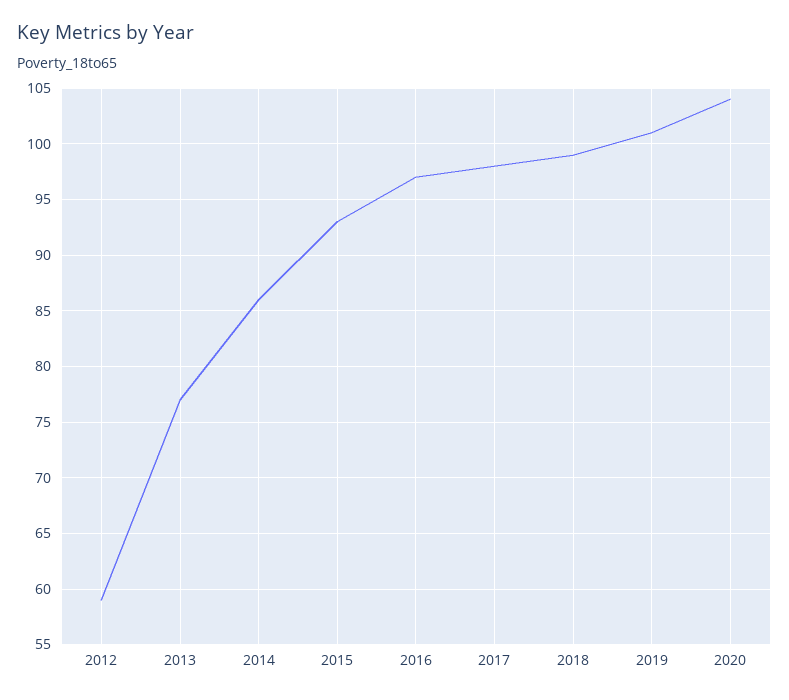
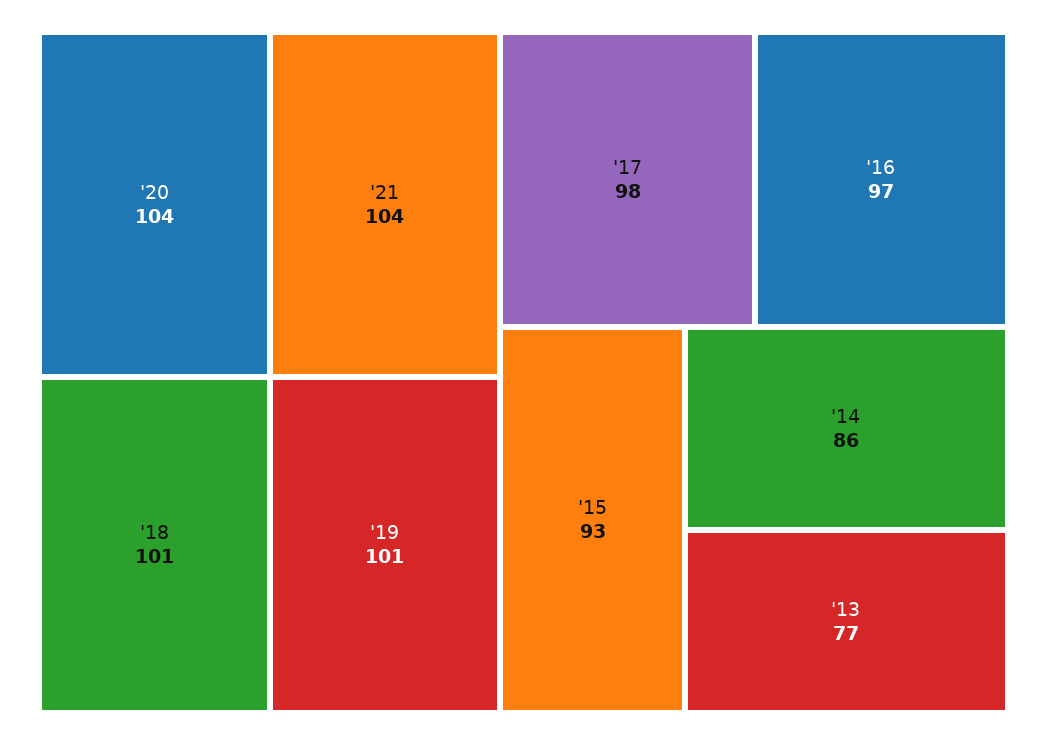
2012: 59 -> none
2018: 99 -> 101
'21: none -> 104

